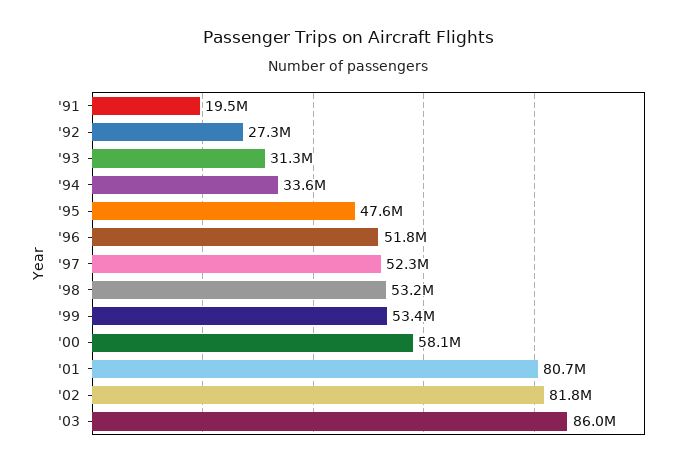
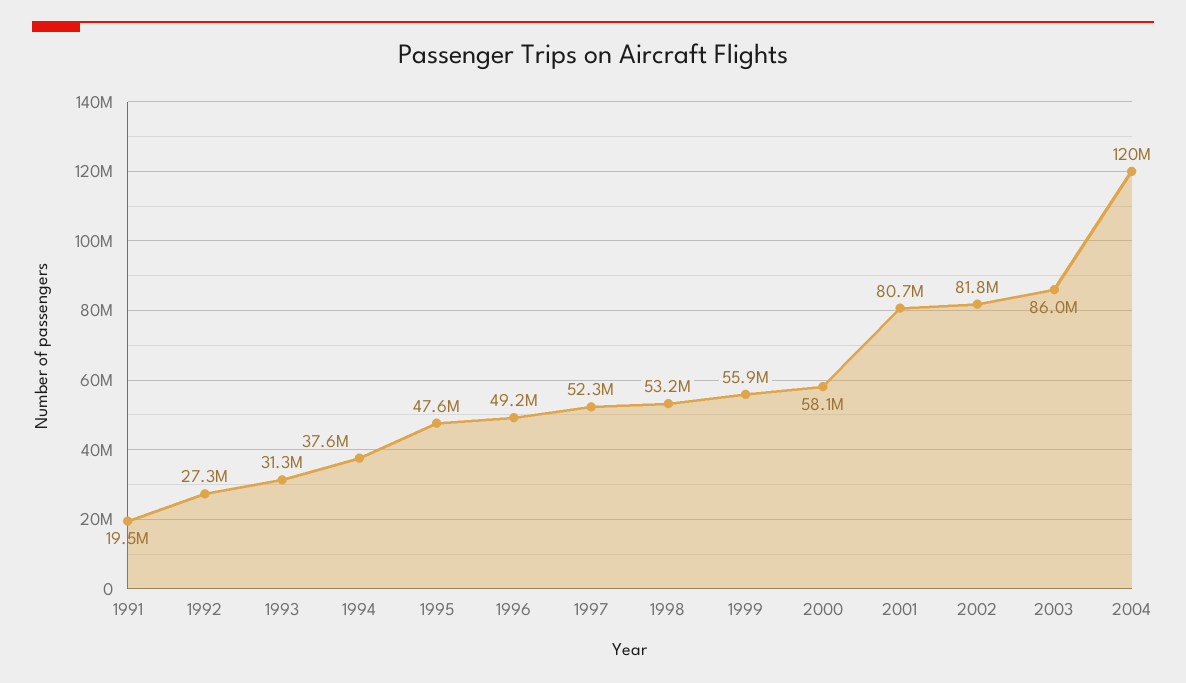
'94: 33600000 -> 37600000
'96: 51800000 -> 49200000
'99: 53400000 -> 55900000
2004: none -> 120000000

